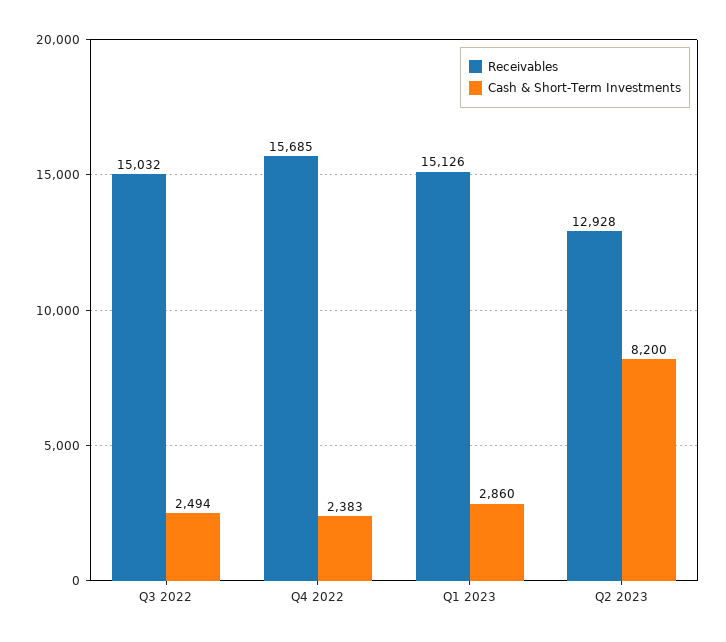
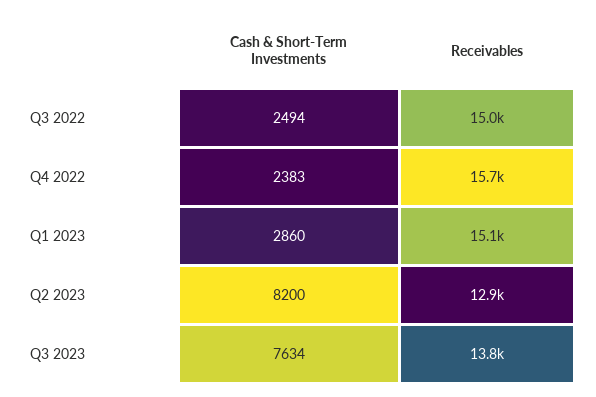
Cash & Short-Term Investments, Q3 2023: none -> 7634
Receivables, Q3 2023: none -> 13800

